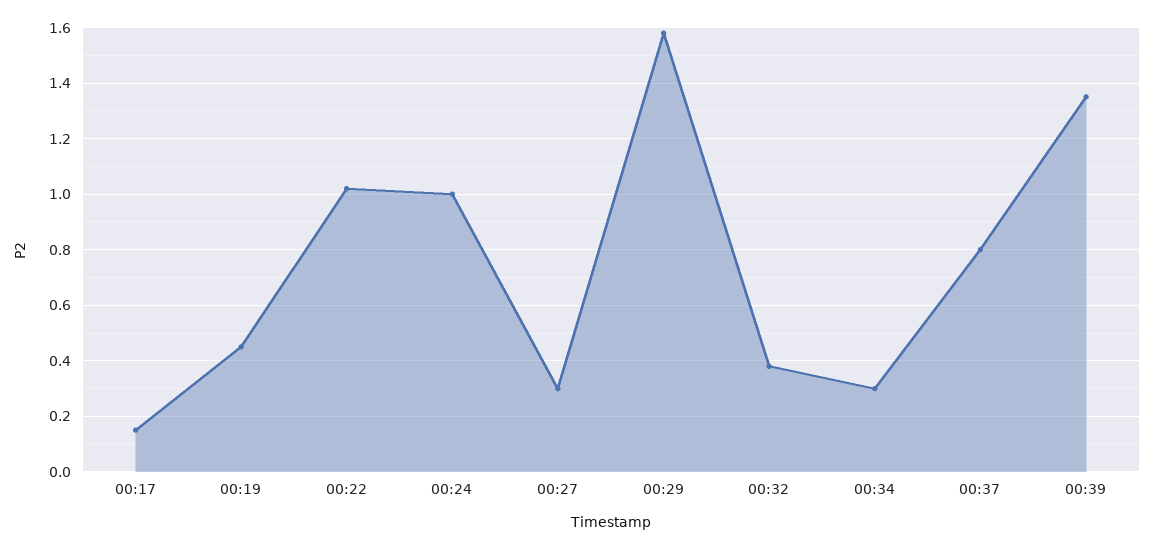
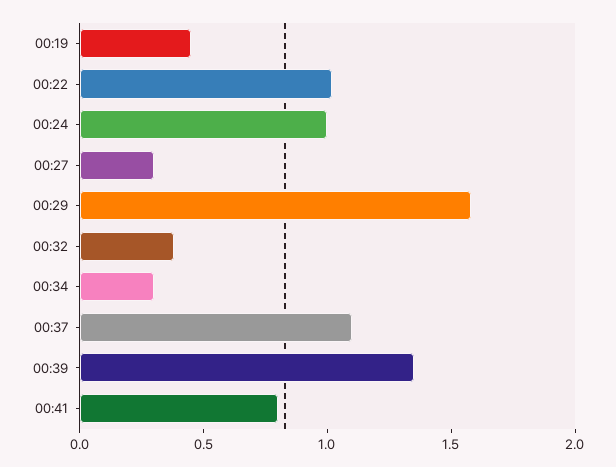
00:17: 0.15 -> none
00:37: 0.8 -> 1.1
00:41: none -> 0.8

